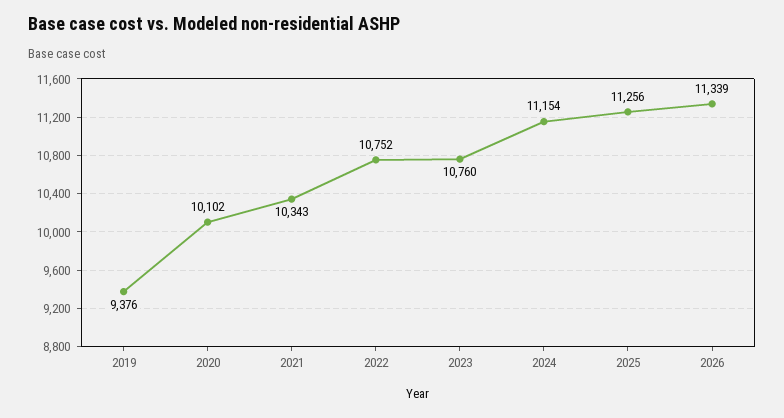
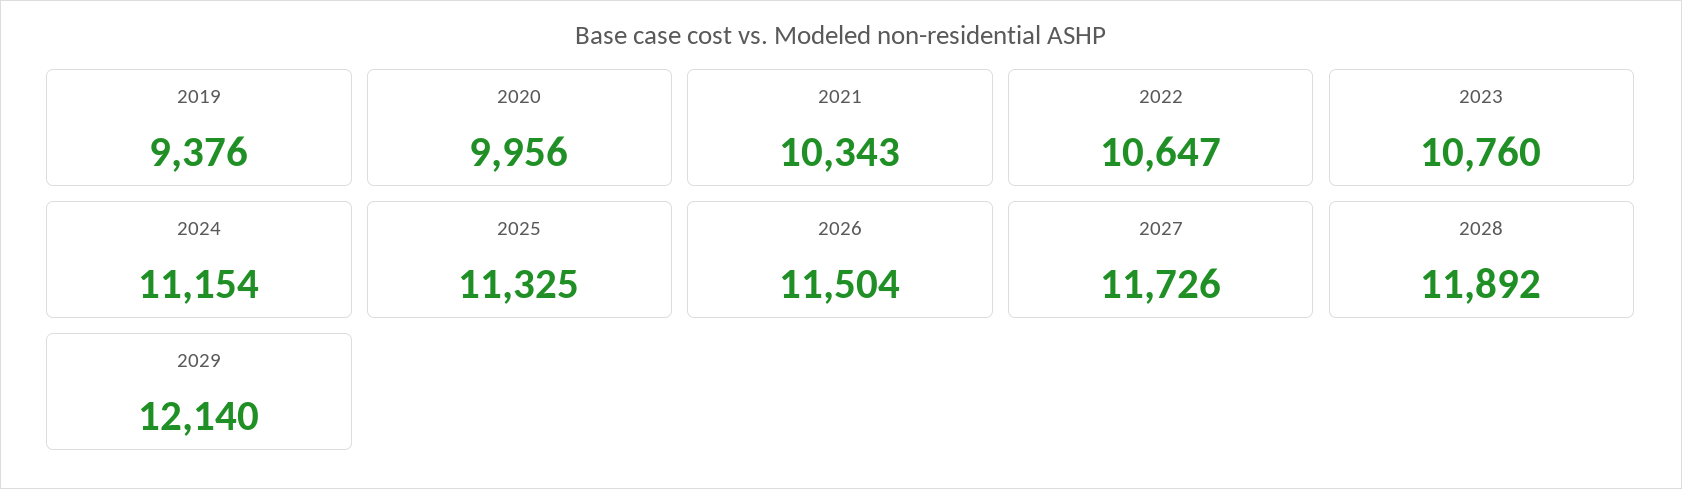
2020: 10102 -> 9956
2022: 10752 -> 10647
2025: 11256 -> 11325
2026: 11339 -> 11504
2027: none -> 11726
2028: none -> 11892
2029: none -> 12140

